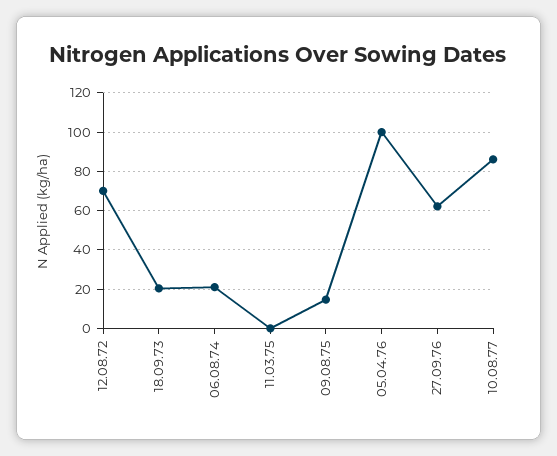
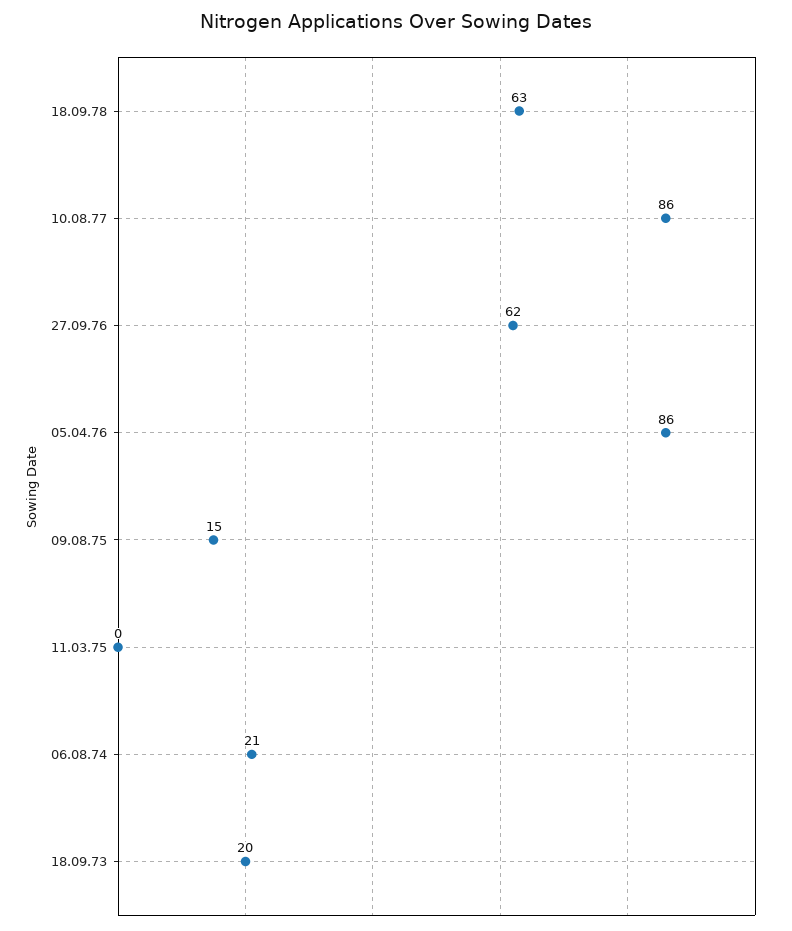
12.08.72: 70 -> none
05.04.76: 100 -> 86
18.09.78: none -> 63

